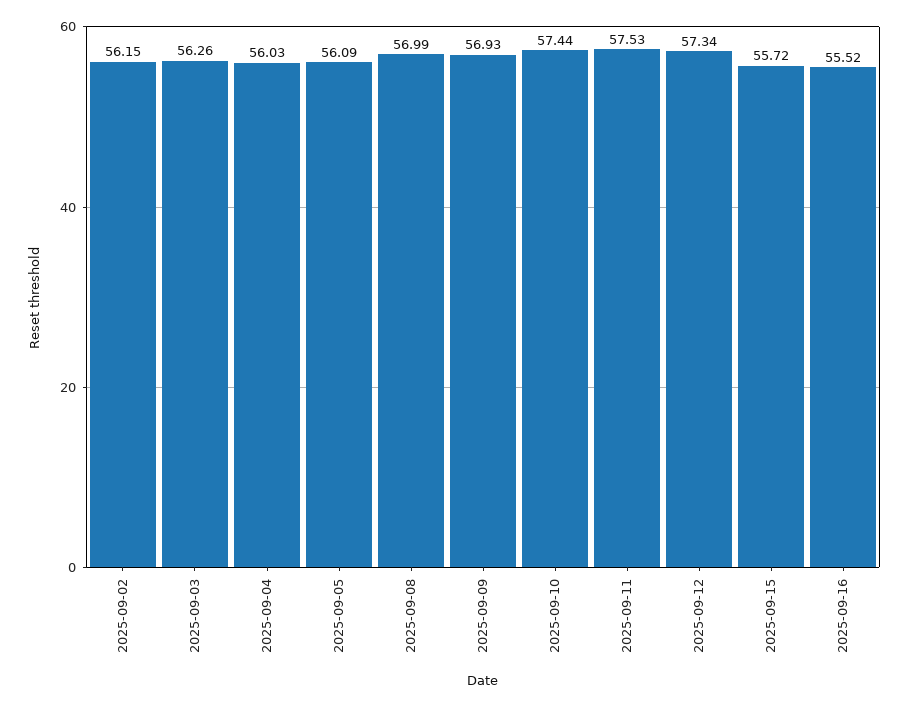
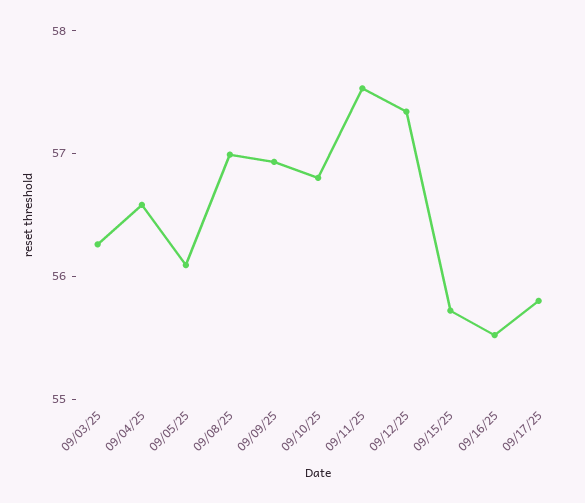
2025-09-02: 56.15 -> none
2025-09-04: 56.03 -> 56.6
2025-09-10: 57.44 -> 56.8
09/17/25: none -> 55.8

